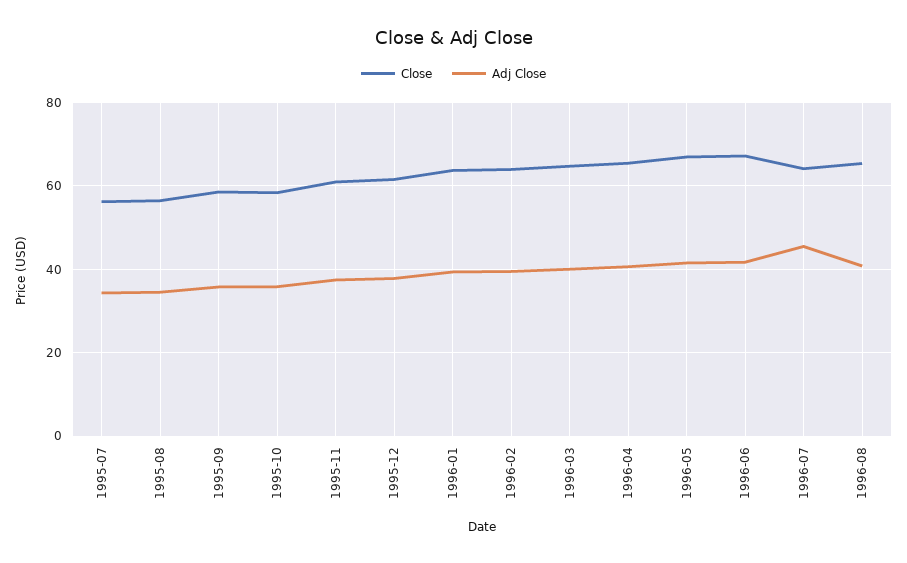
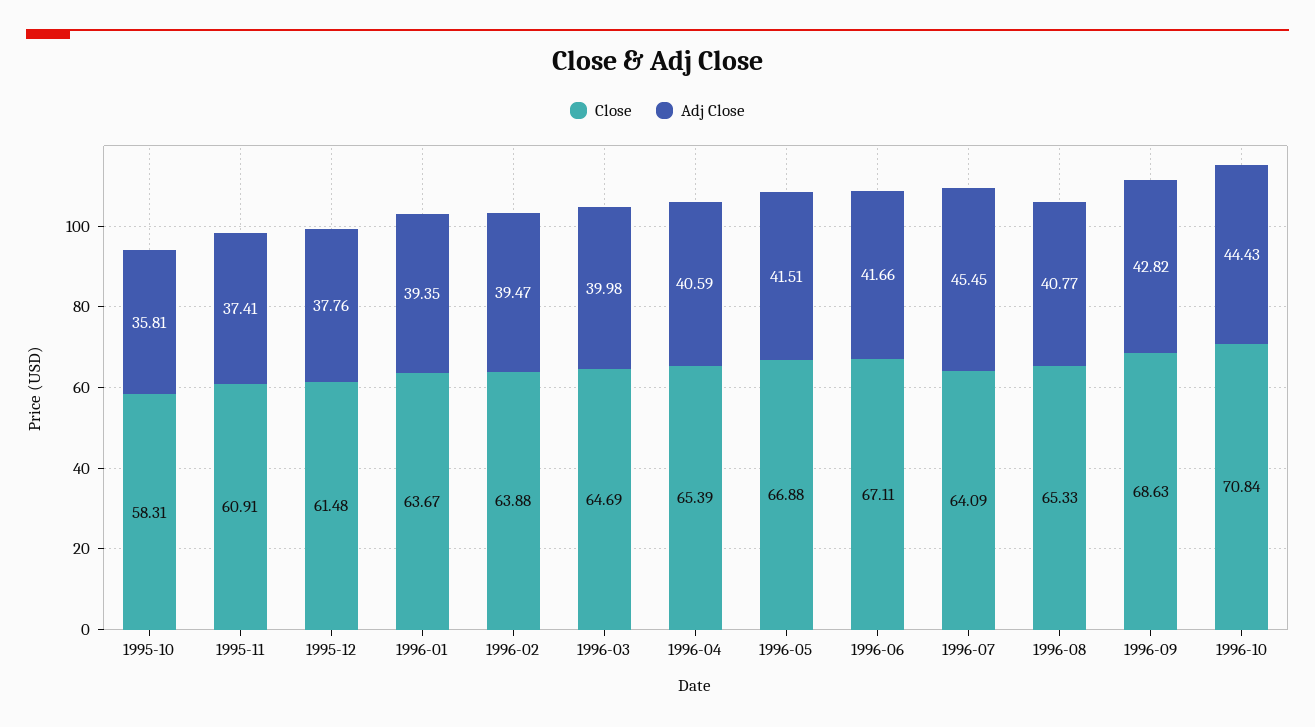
Close, 1995-07: 56 -> none
Adj Close, 1995-07: 34 -> none
Close, 1995-08: 56 -> none
Adj Close, 1995-08: 34 -> none
Close, 1995-09: 58 -> none
Adj Close, 1995-09: 36 -> none
Close, 1996-09: none -> 68.63
Adj Close, 1996-09: none -> 42.82
Close, 1996-10: none -> 70.84
Adj Close, 1996-10: none -> 44.43

